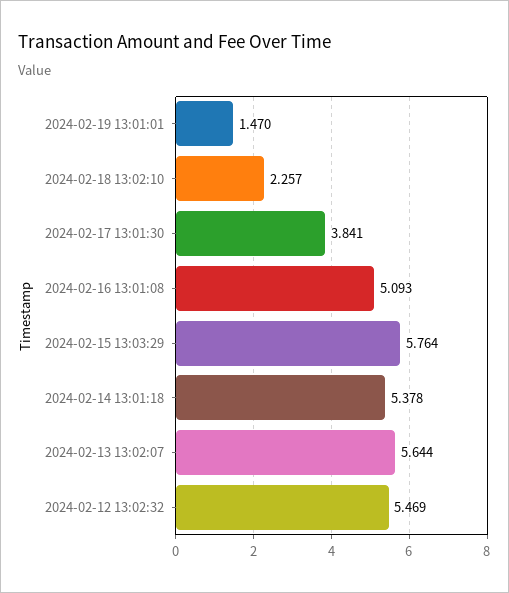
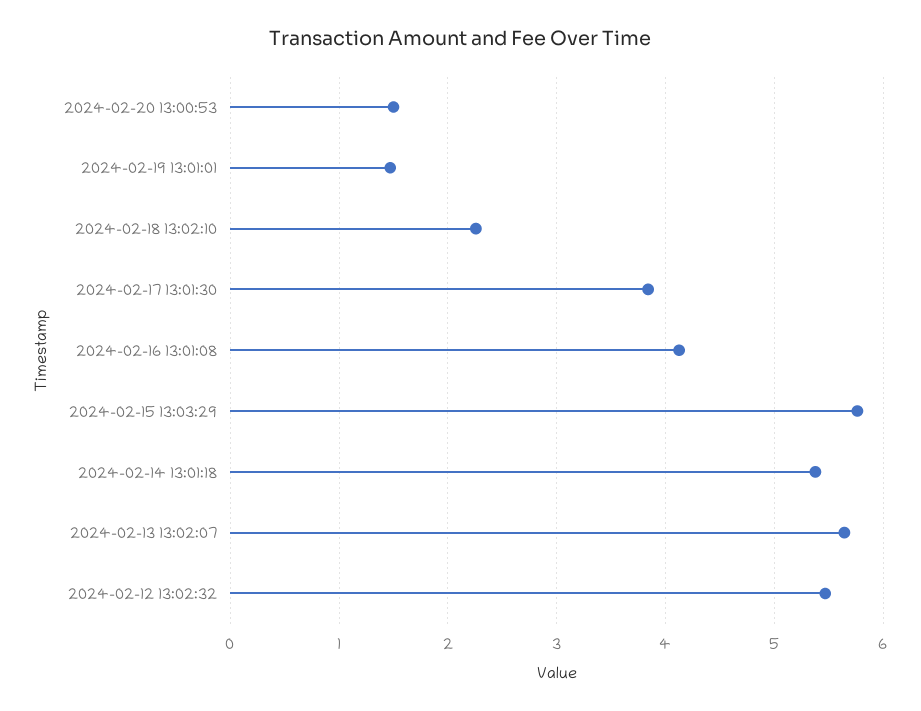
2024-02-16 13:01:08: 5.093 -> 4.1
2024-02-20 13:00:53: none -> 1.5

